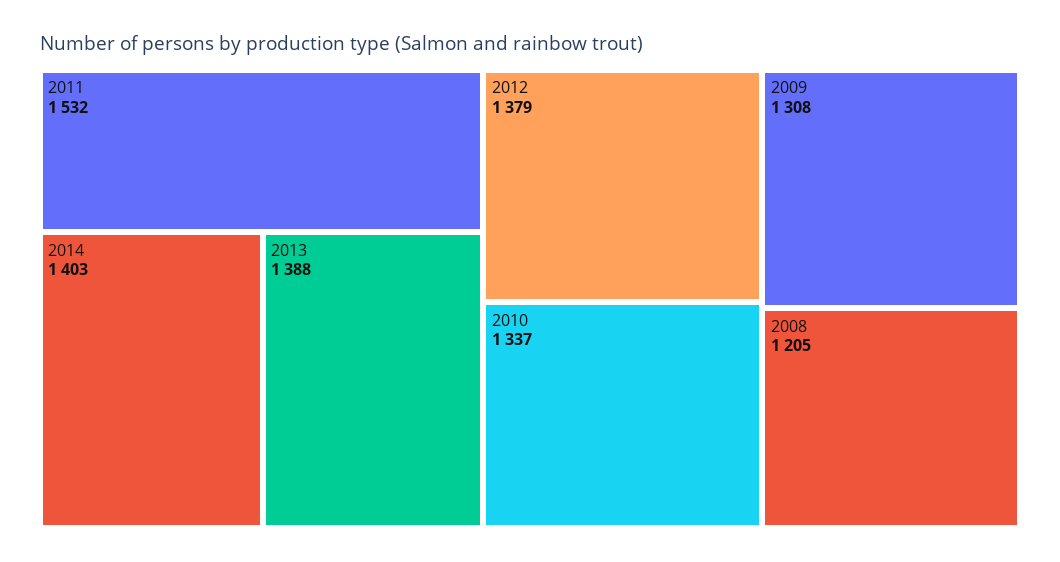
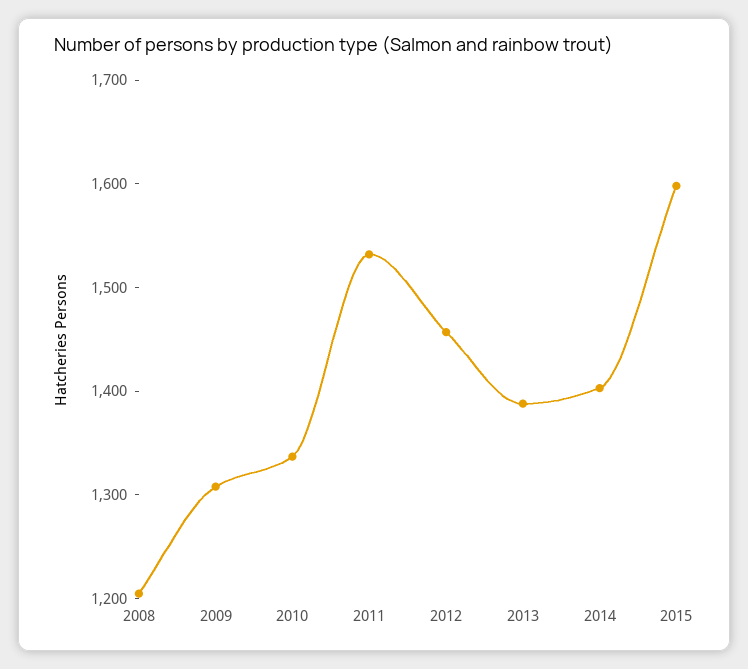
2012: 1379 -> 1460
2015: none -> 1600

